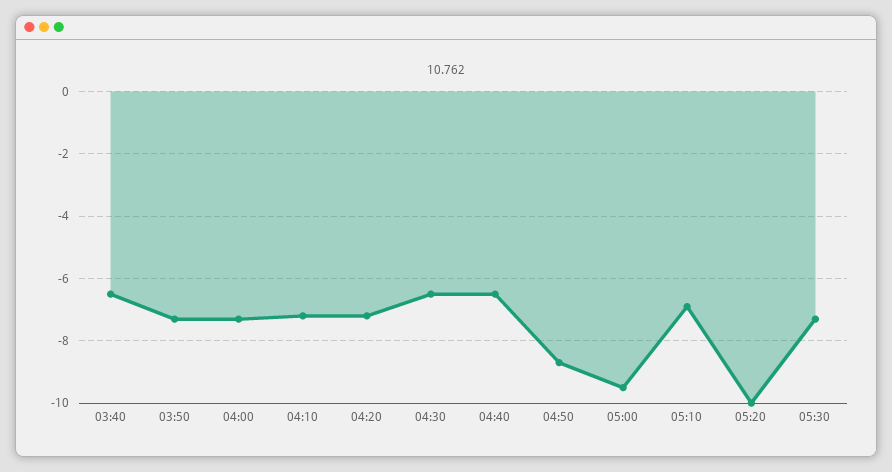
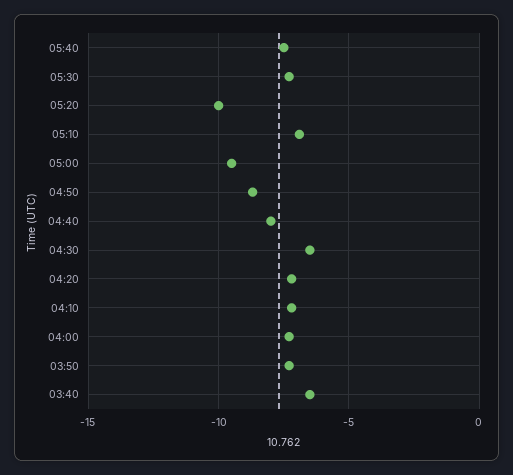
04:40: -6.5 -> -8
05:40: none -> -7.5

